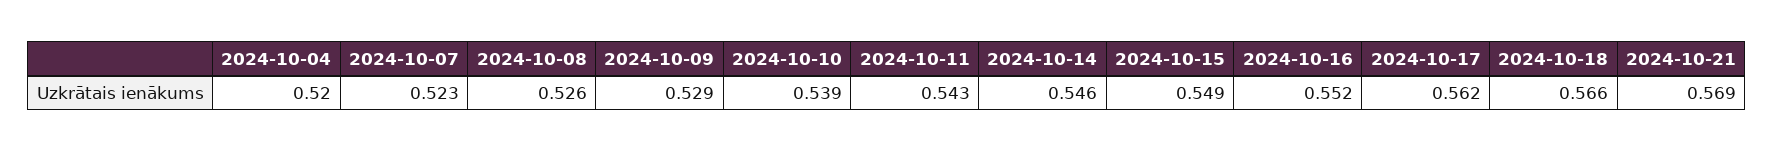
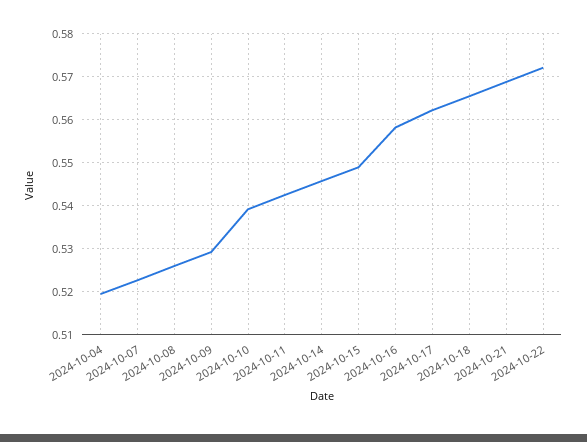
2024-10-16: 0.552 -> 0.558
2024-10-22: none -> 0.572

